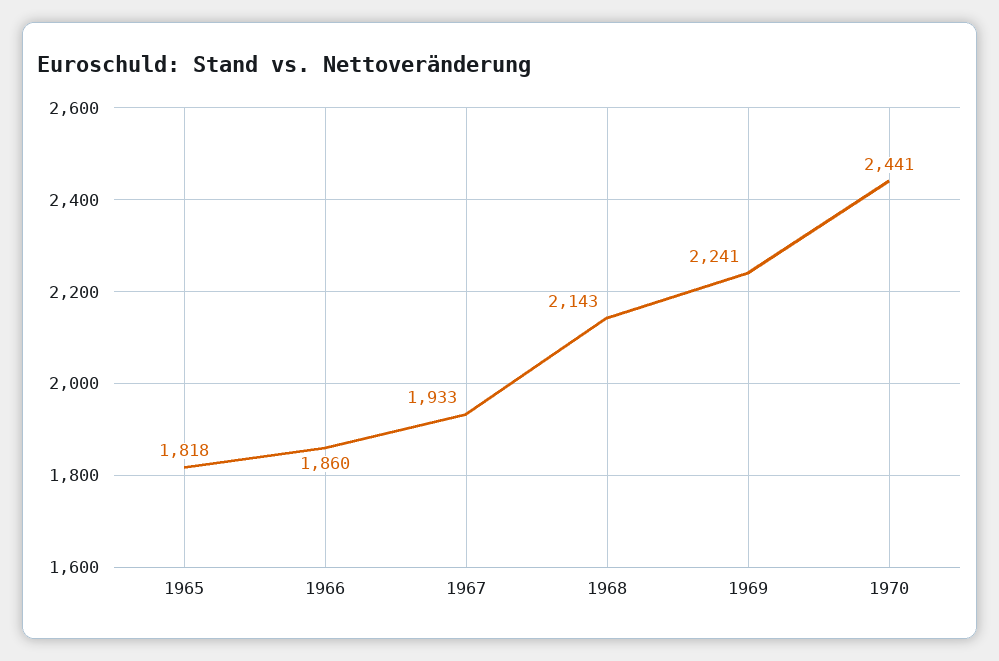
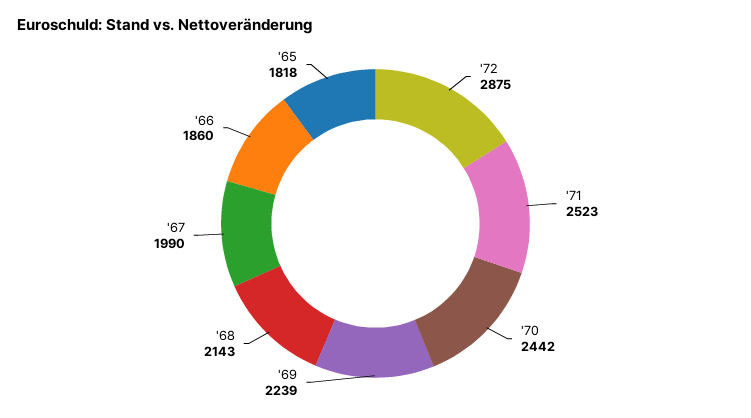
1967: 1933 -> 1990
1969: 2241 -> 2239
1970: 2441 -> 2442
'72: none -> 2875
'71: none -> 2523

